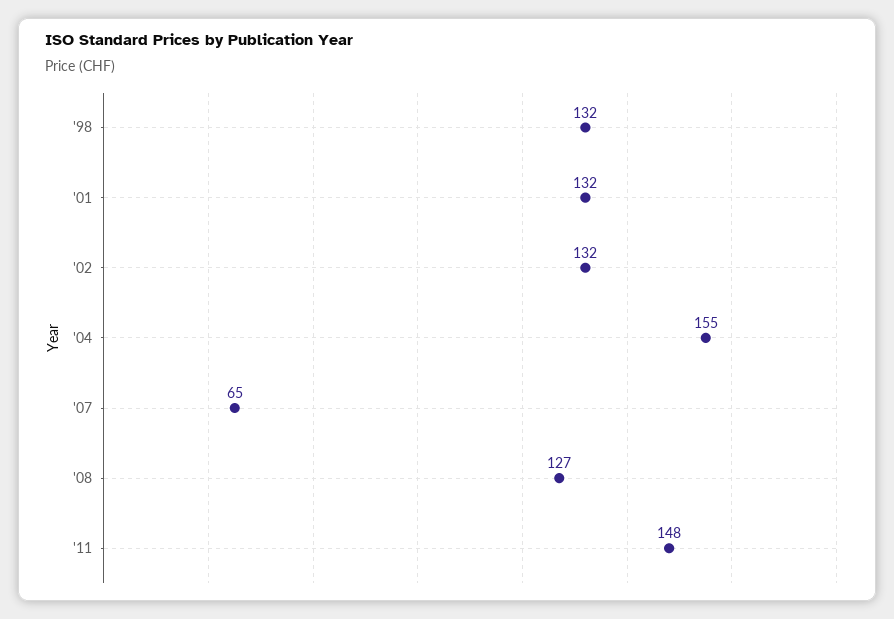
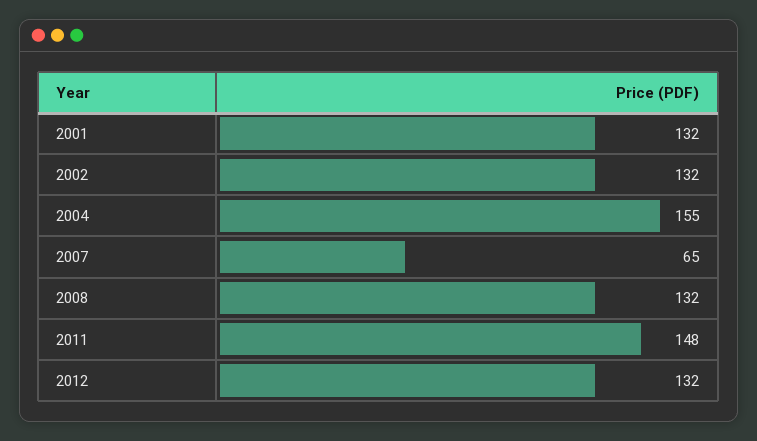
'98: 132 -> none
'08: 127 -> 132
2012: none -> 132

